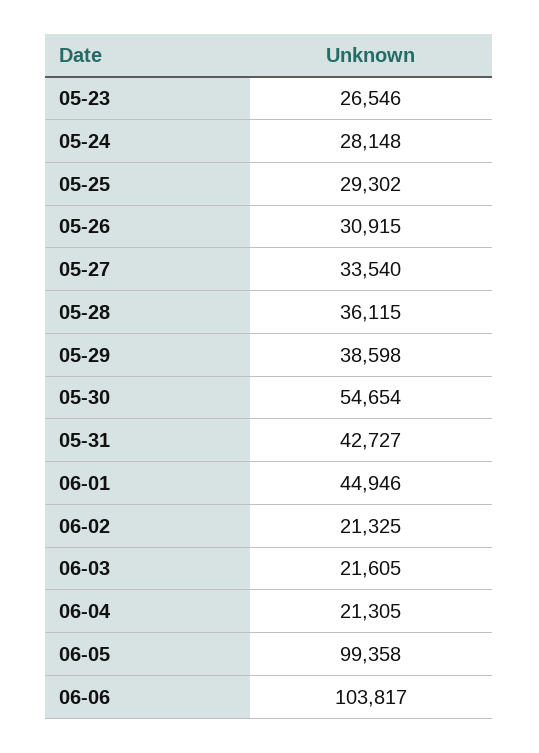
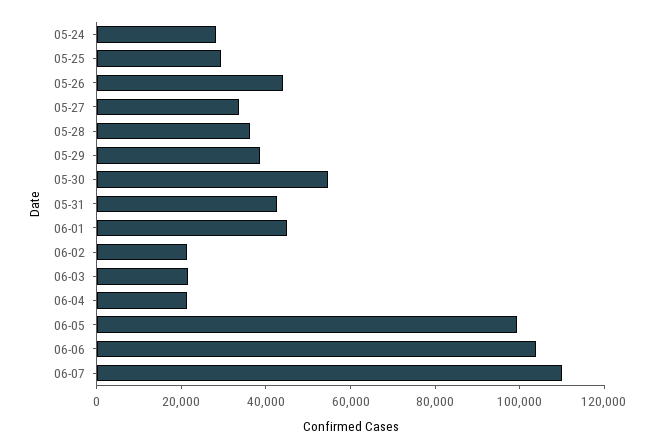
05-23: 26546 -> none
05-26: 30915 -> 45000
06-07: none -> 110000

